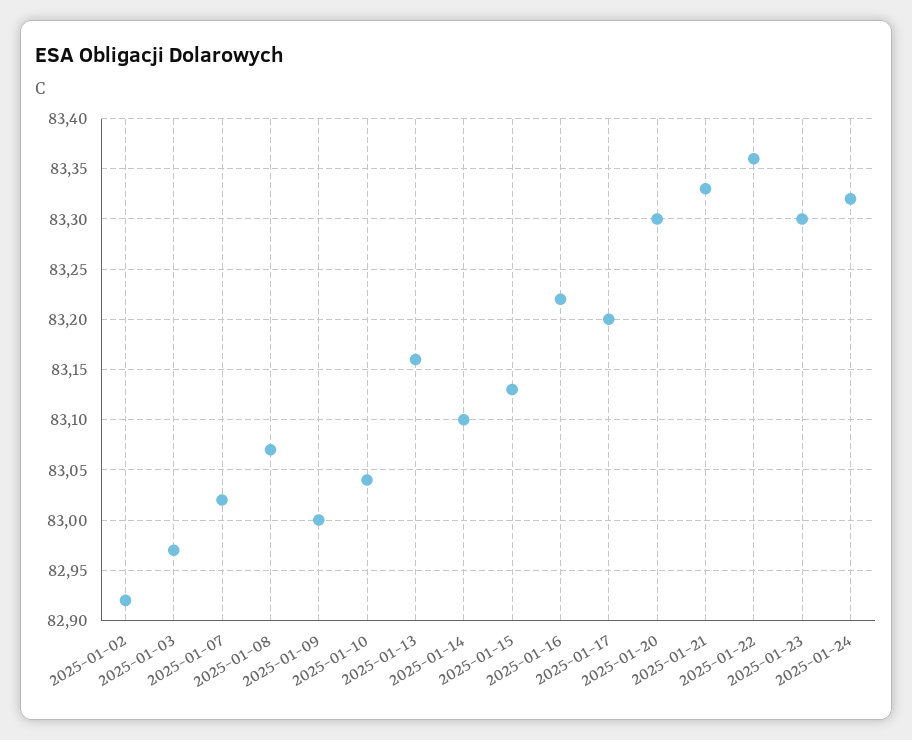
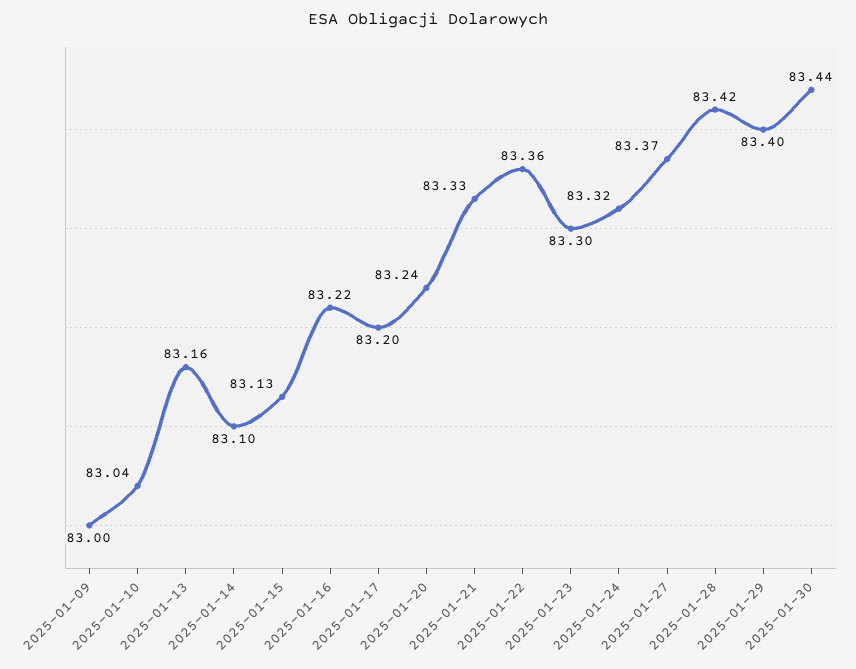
2025-01-02: 82.92 -> none
2025-01-03: 82.97 -> none
2025-01-07: 83.02 -> none
2025-01-08: 83.07 -> none
2025-01-20: 83.3 -> 83.24
2025-01-27: none -> 83.37
2025-01-28: none -> 83.42
2025-01-29: none -> 83.4
2025-01-30: none -> 83.44

